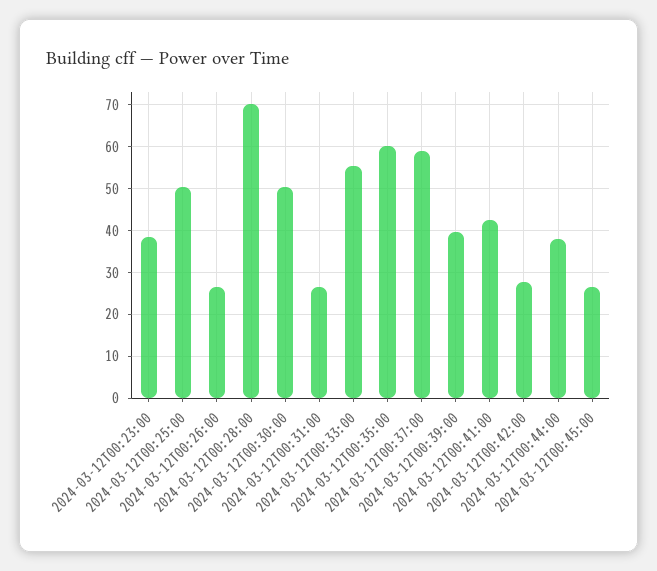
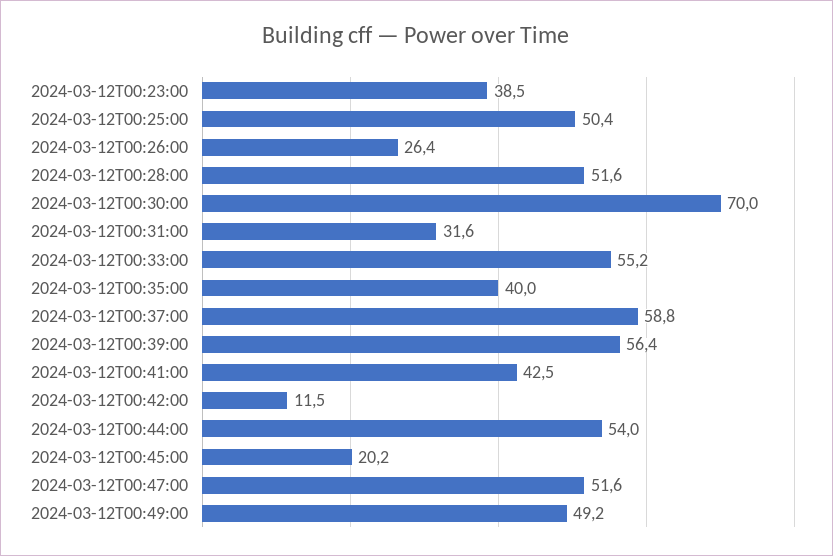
2024-03-12T00:28:00: 70 -> 51.6
2024-03-12T00:30:00: 50 -> 70
2024-03-12T00:31:00: 26 -> 31.6
2024-03-12T00:35:00: 60 -> 40
2024-03-12T00:39:00: 40 -> 56.4
2024-03-12T00:42:00: 28 -> 11.5
2024-03-12T00:44:00: 38 -> 54
2024-03-12T00:45:00: 26 -> 20.2
2024-03-12T00:47:00: none -> 51.6
2024-03-12T00:49:00: none -> 49.2

